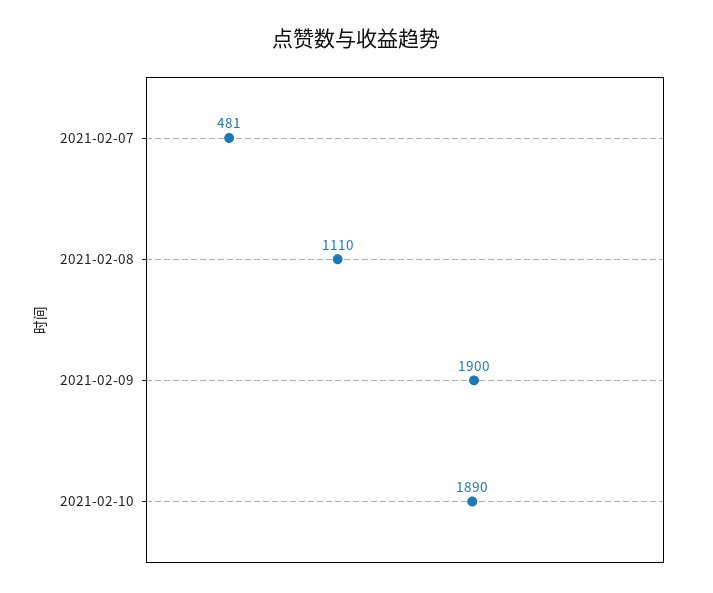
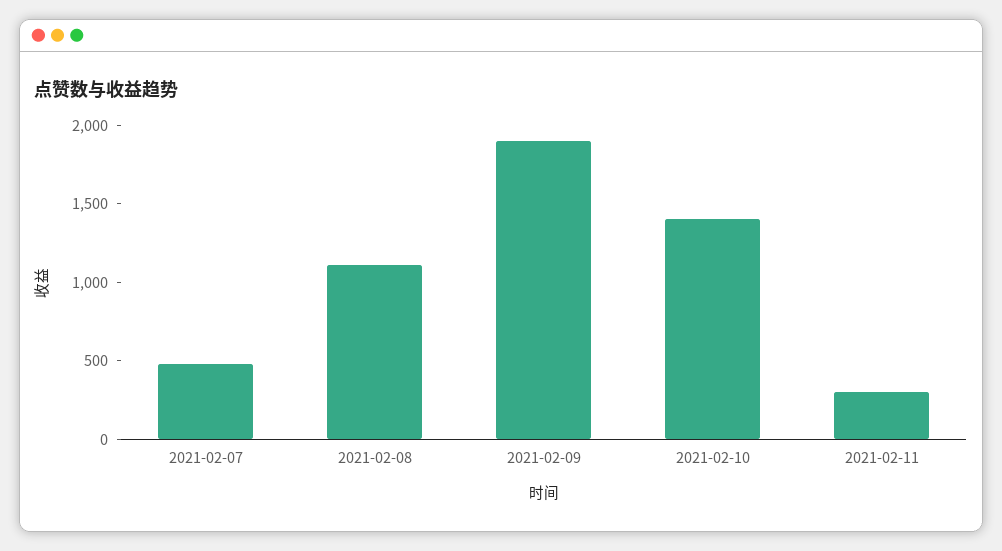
2021-02-10: 1890 -> 1400
2021-02-11: none -> 300

